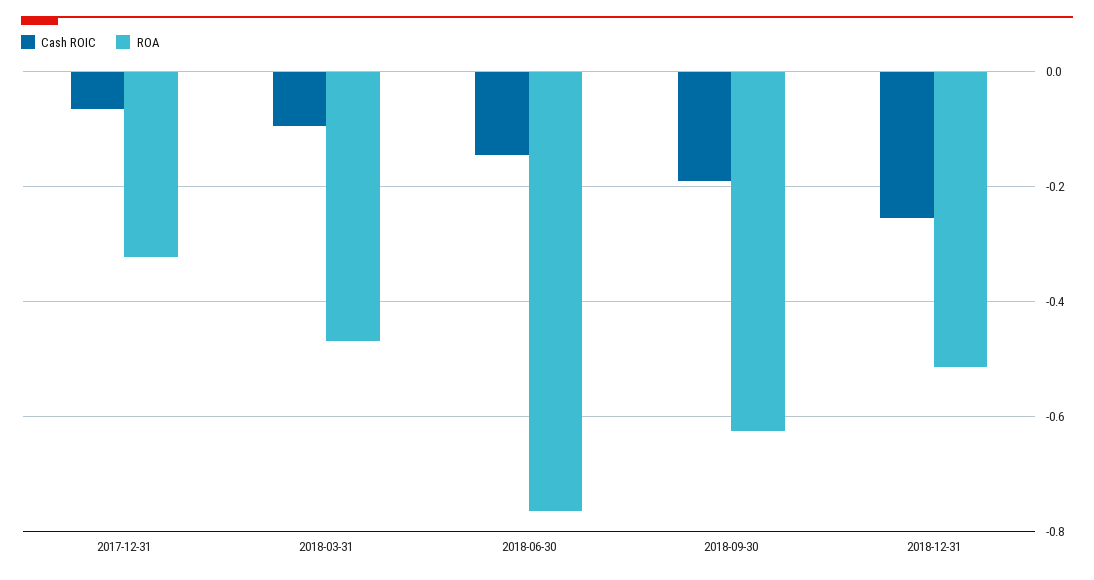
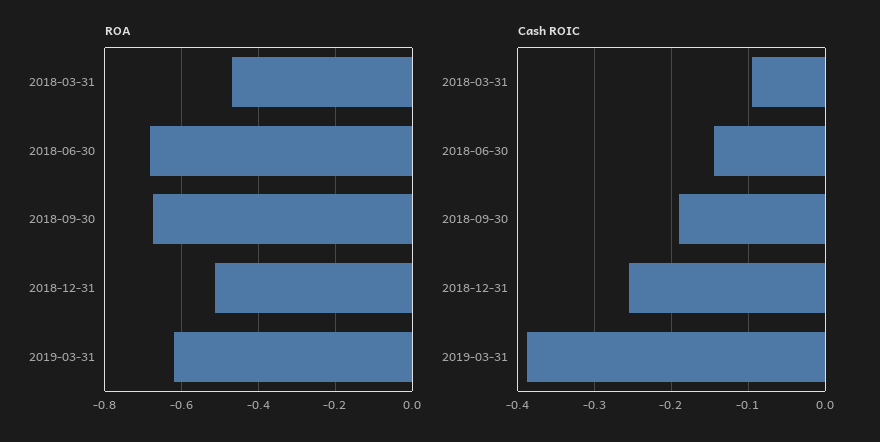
Cash ROIC, 2017-12-31: -0.06 -> none
ROA, 2017-12-31: -0.32 -> none
ROA, 2018-06-30: -0.76 -> -0.68
ROA, 2018-09-30: -0.62 -> -0.68
ROA, 2019-03-31: none -> -0.62
Cash ROIC, 2019-03-31: none -> -0.39

